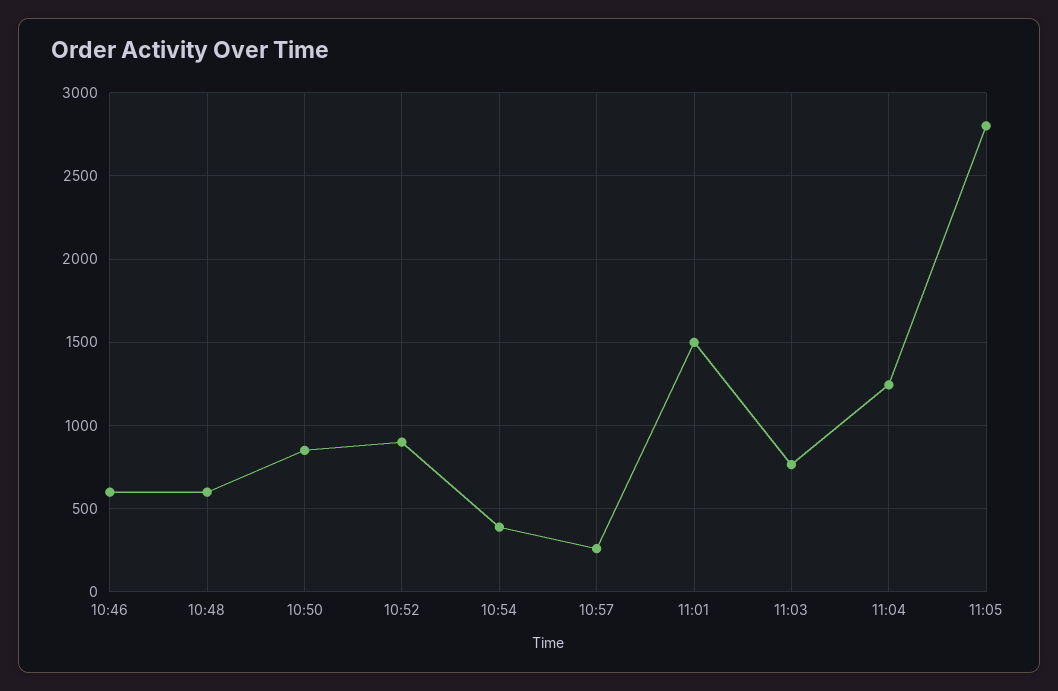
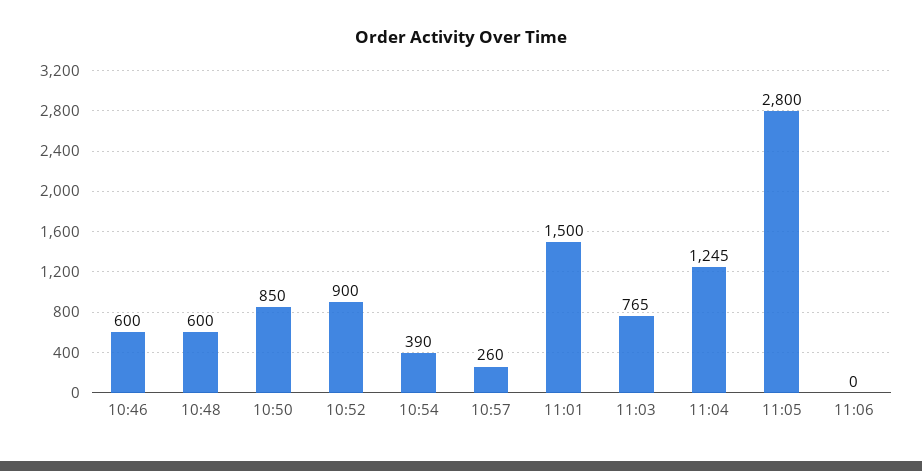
11:06: none -> 0

